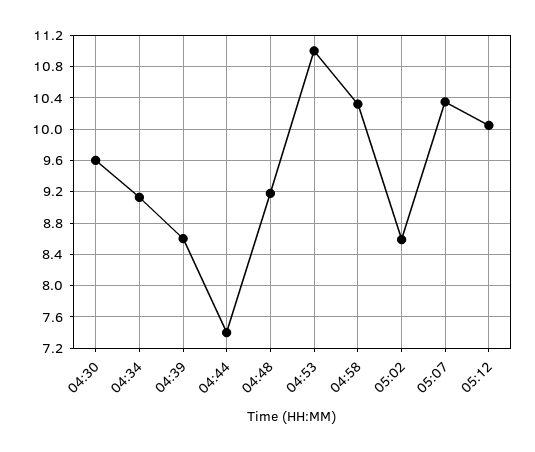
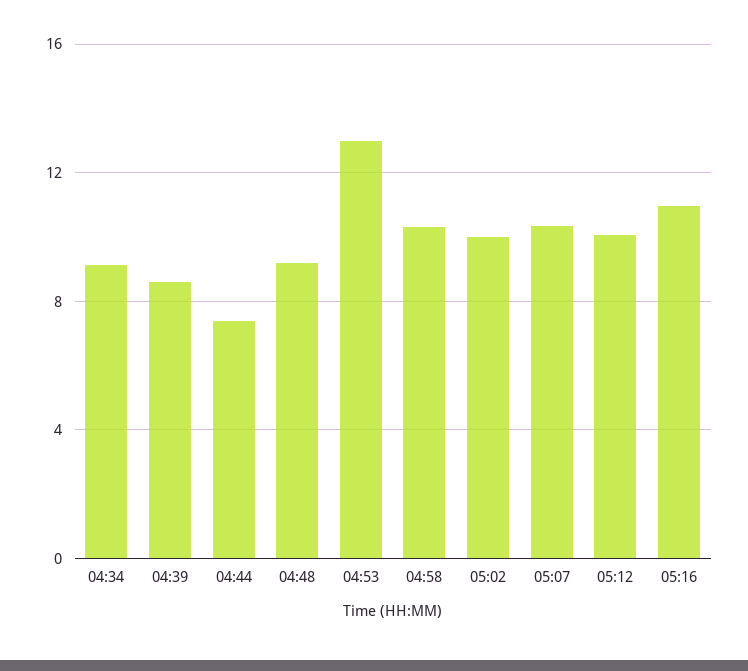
04:30: 9.6 -> none
04:53: 11 -> 13
05:02: 8.6 -> 10
05:16: none -> 11

